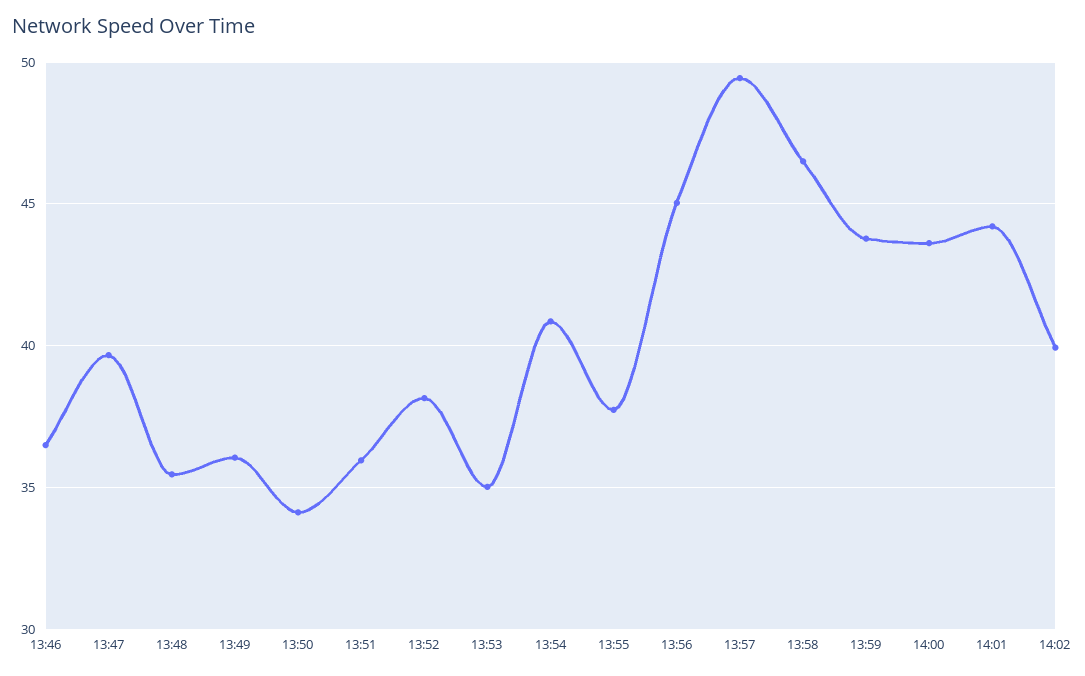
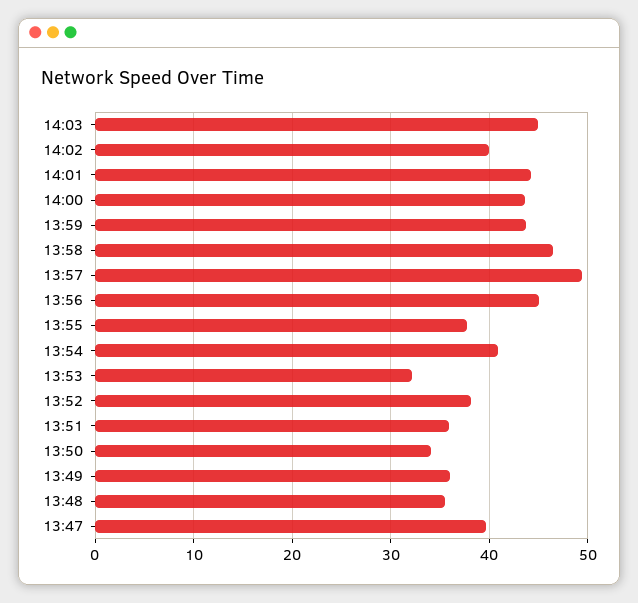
13:46: 36.5 -> none
13:53: 35 -> 32
14:03: none -> 45

